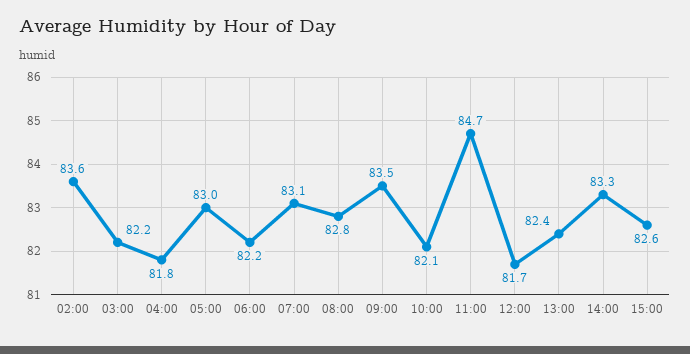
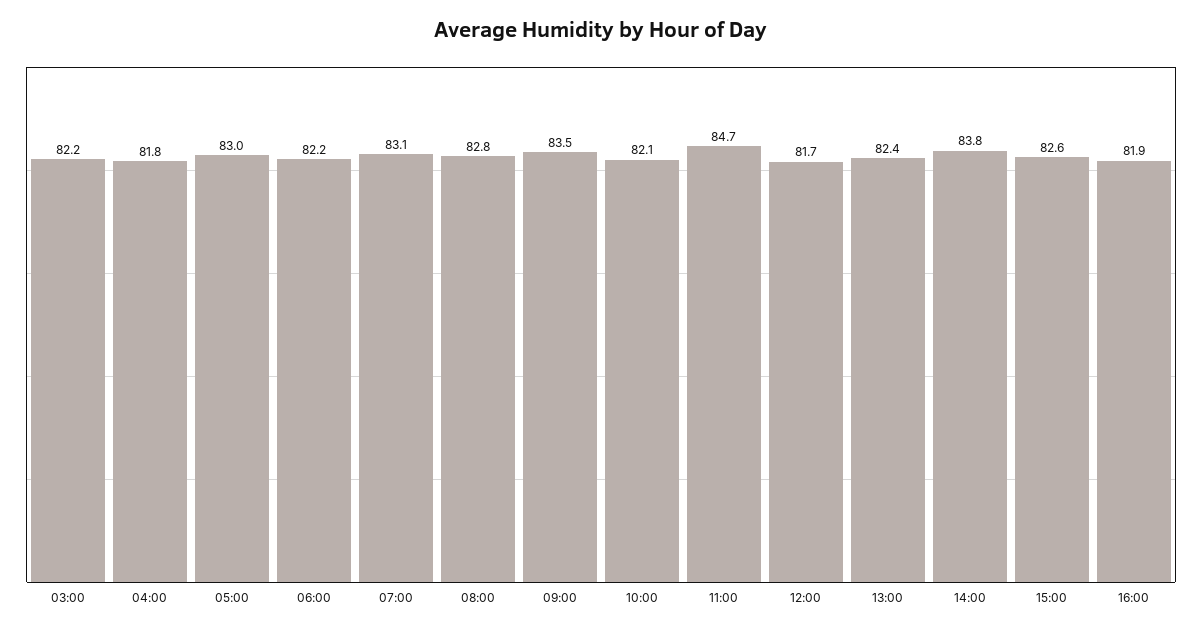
02:00: 83.6 -> none
14:00: 83.3 -> 83.8
16:00: none -> 81.9

